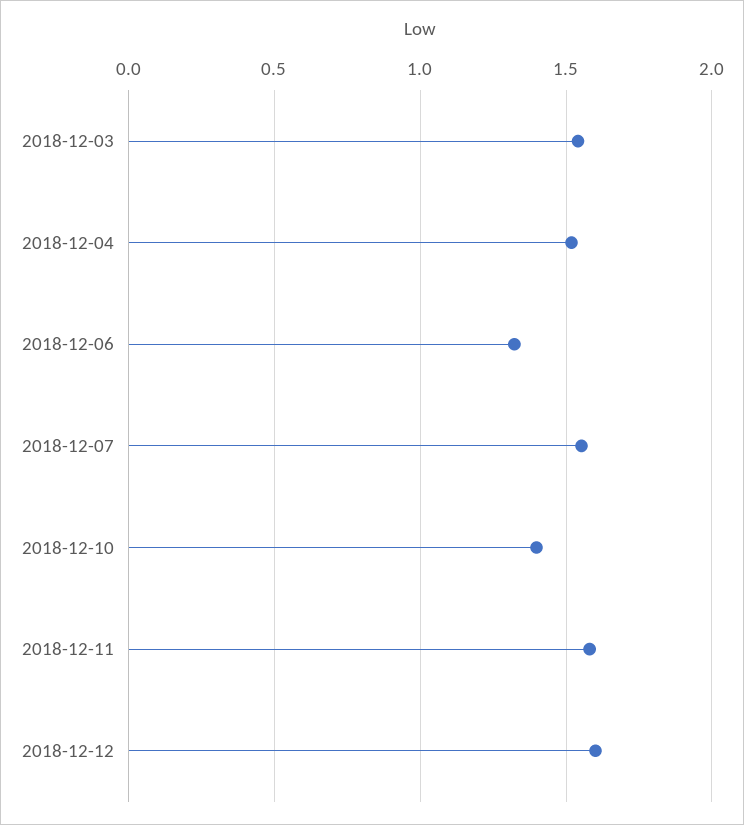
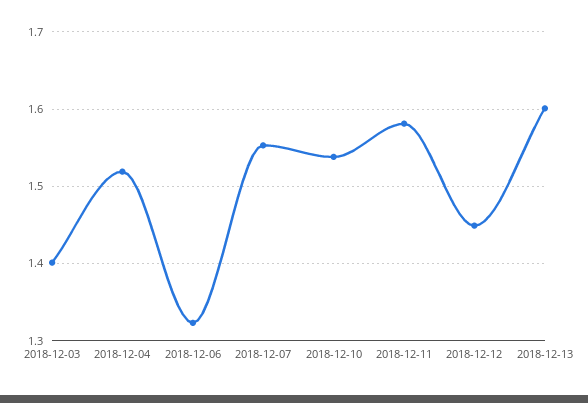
2018-12-03: 1.55 -> 1.4
2018-12-10: 1.4 -> 1.54
2018-12-12: 1.6 -> 1.45
2018-12-13: none -> 1.6

